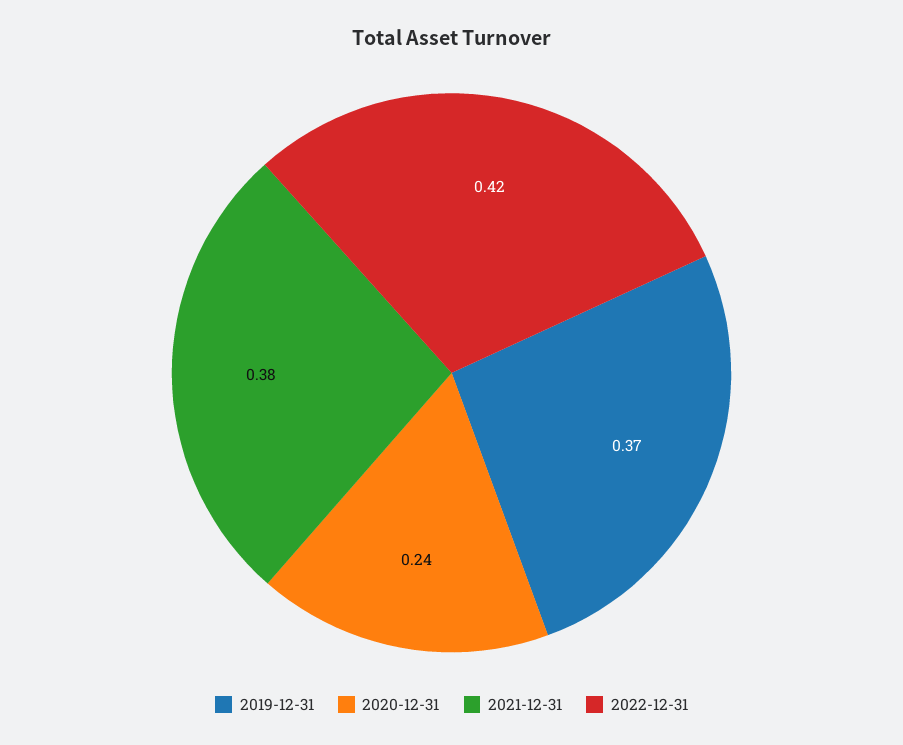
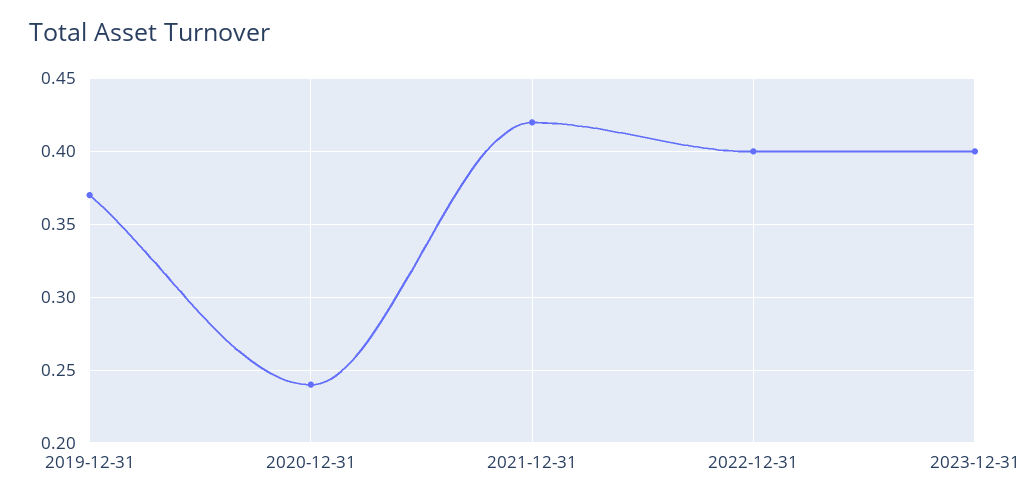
2021-12-31: 0.38 -> 0.42
2022-12-31: 0.42 -> 0.4
2023-12-31: none -> 0.4

